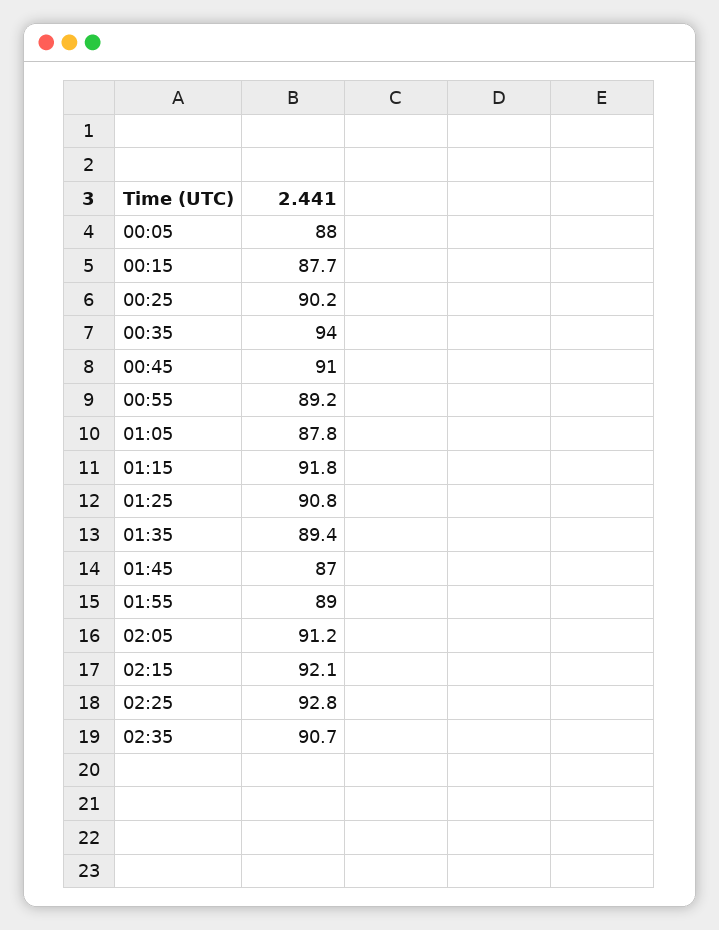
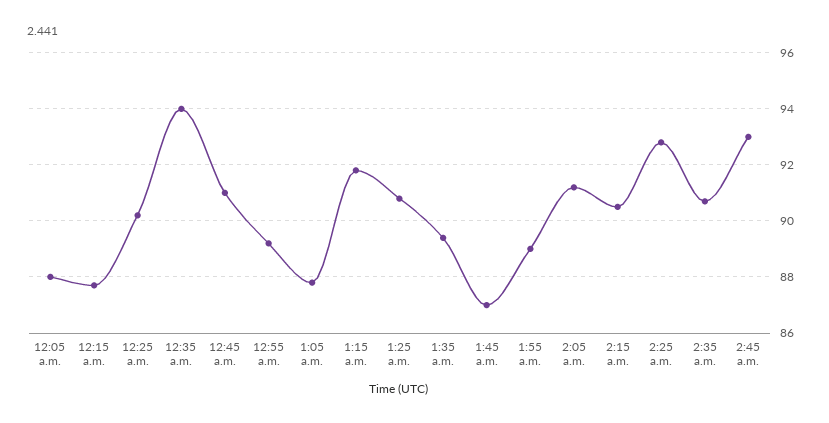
02:15: 92.1 -> 90.5
2:45 a.m.: none -> 93

